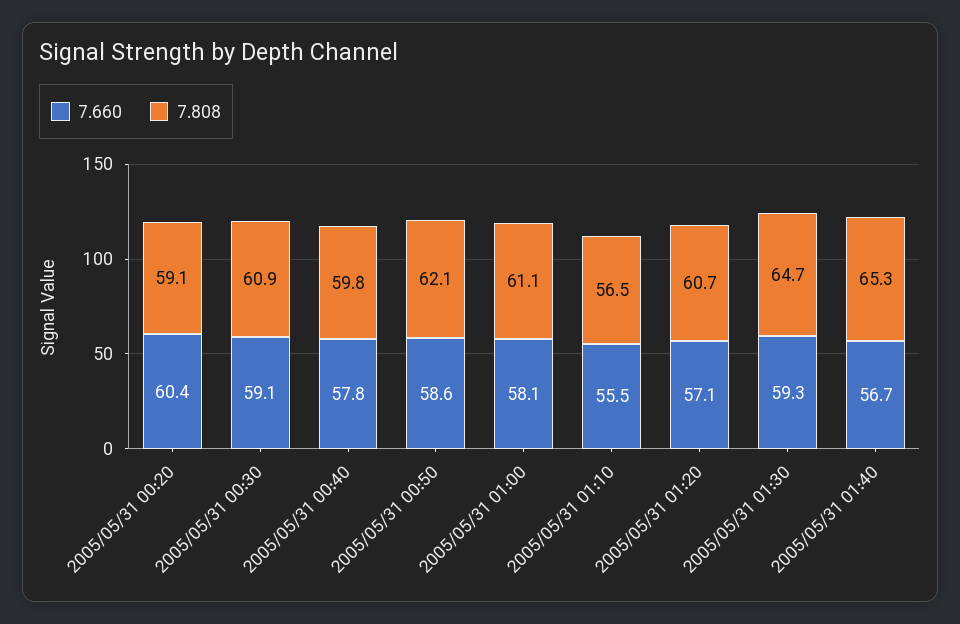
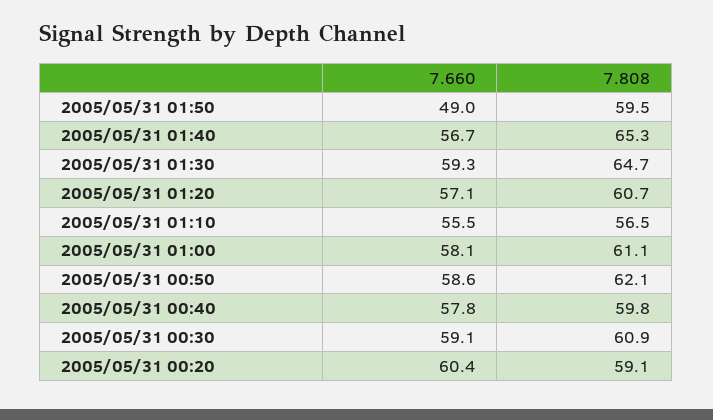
7.660, 2005/05/31 01:50: none -> 49
7.808, 2005/05/31 01:50: none -> 59.5

